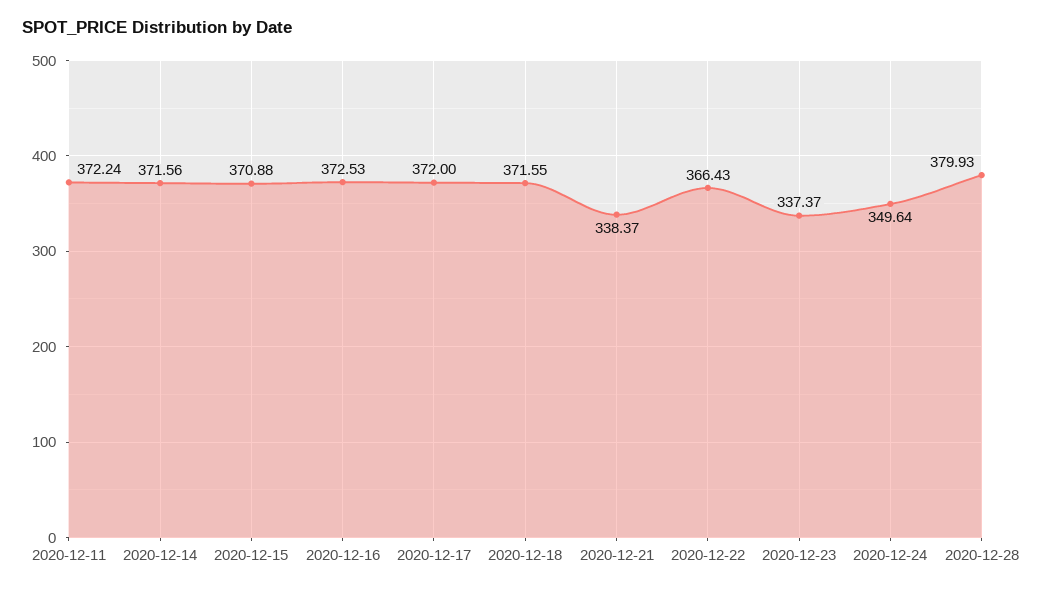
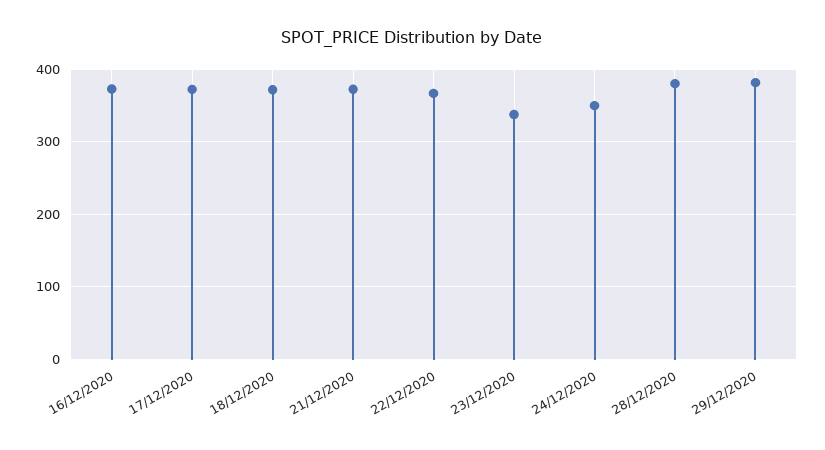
2020-12-11: 372.24 -> none
2020-12-14: 371.56 -> none
2020-12-15: 370.88 -> none
2020-12-21: 338.37 -> 370
29/12/2020: none -> 380

